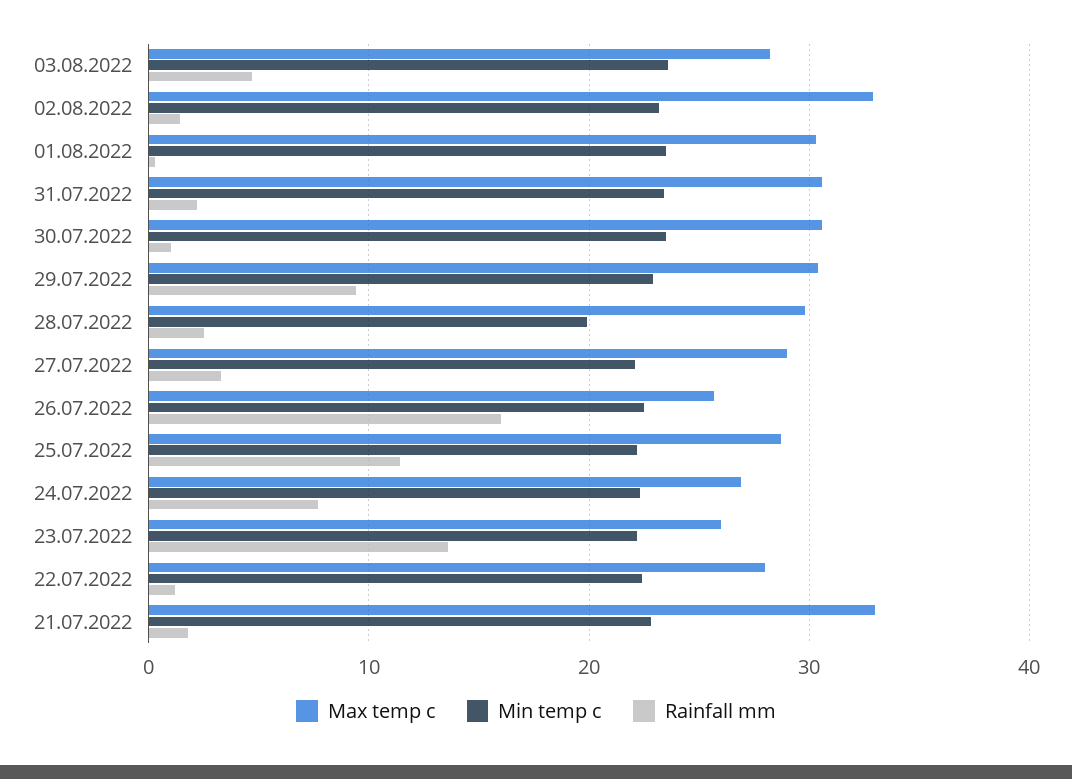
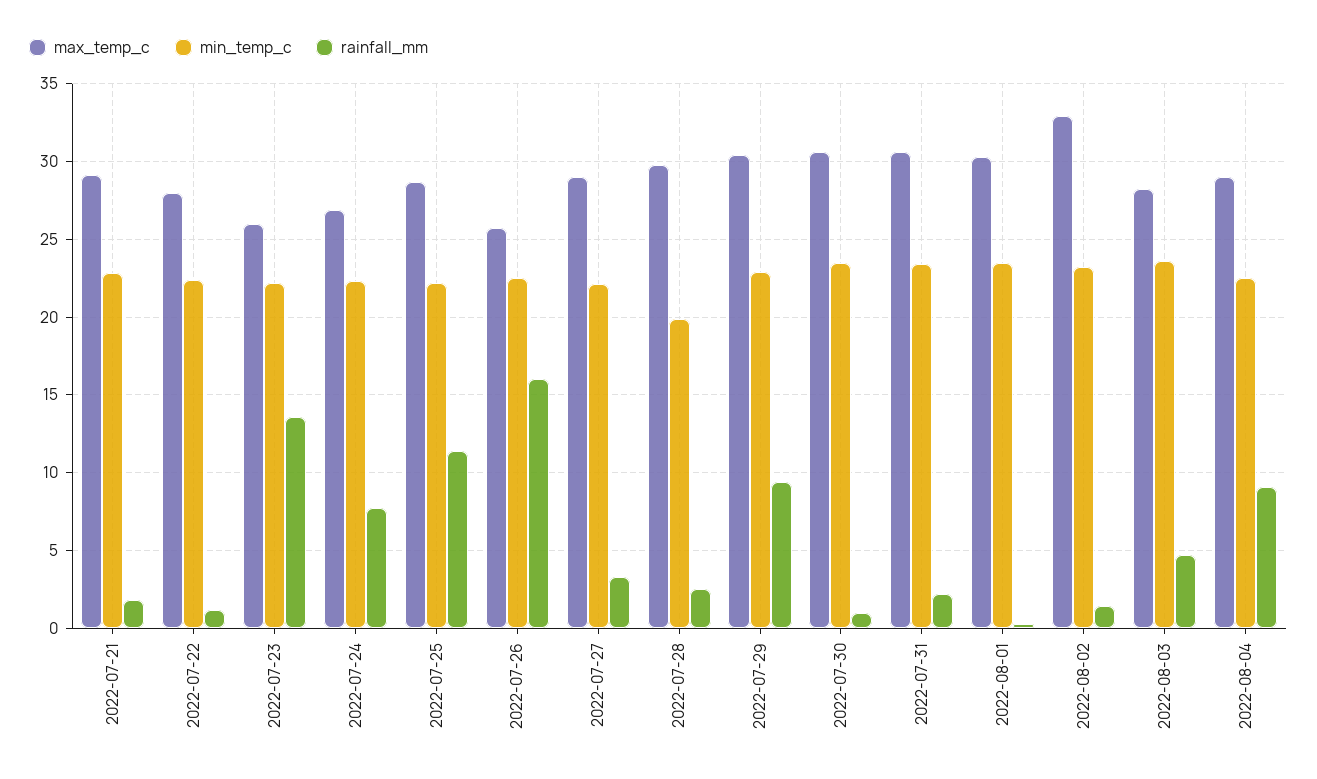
Max temp c, 21.07.2022: 33 -> 29
Max temp c, 2022-08-04: none -> 29
Min temp c, 2022-08-04: none -> 22.5
Rainfall mm, 2022-08-04: none -> 9

